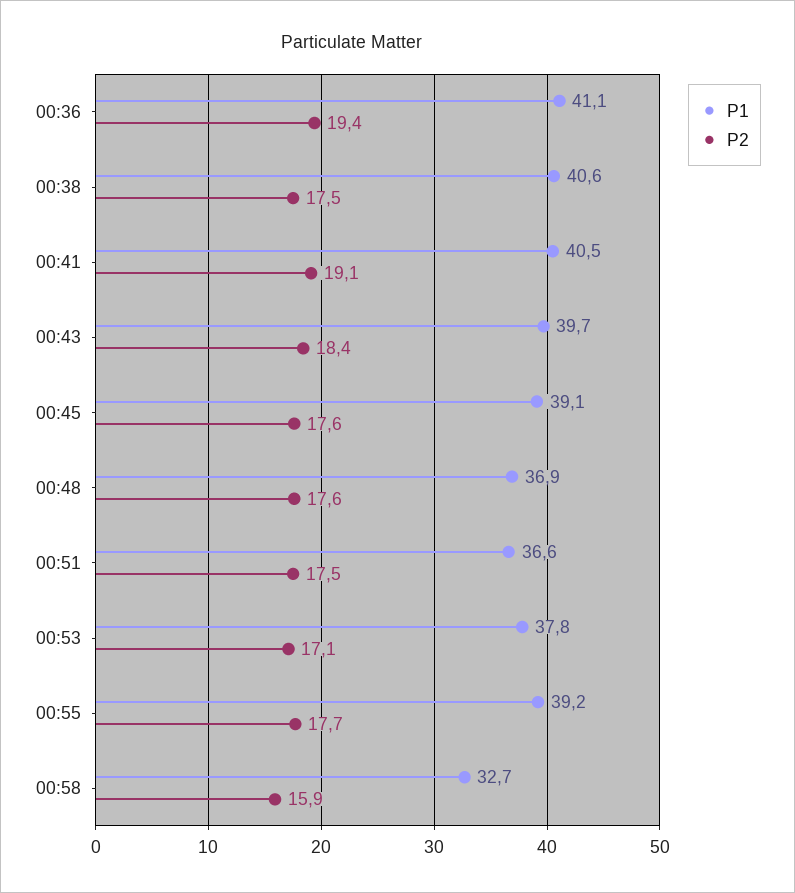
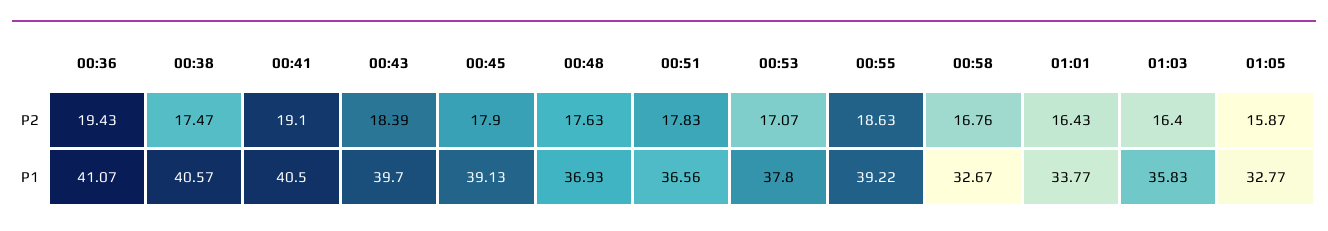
P2, 00:45: 17.6 -> 17.9
P2, 00:51: 17.5 -> 17.83
P2, 00:55: 17.7 -> 18.63
P2, 00:58: 15.9 -> 16.76
P2, 01:01: none -> 16.43
P2, 01:03: none -> 16.4
P2, 01:05: none -> 15.87
P1, 01:01: none -> 33.77
P1, 01:03: none -> 35.83
P1, 01:05: none -> 32.77

